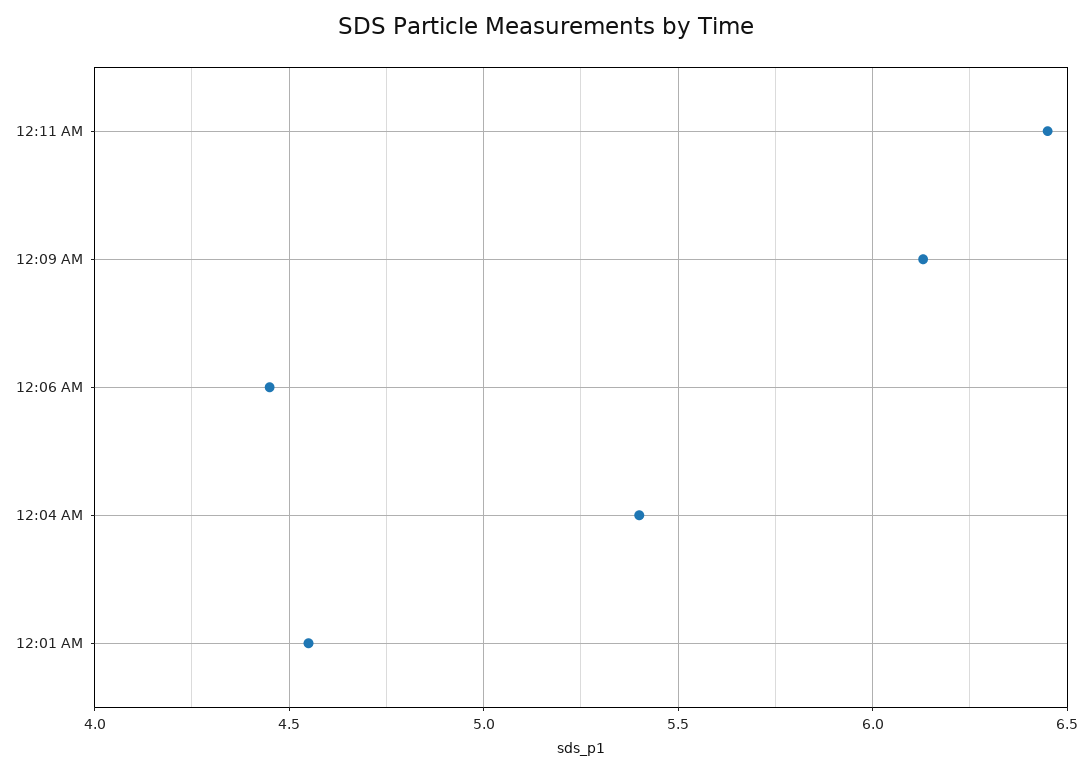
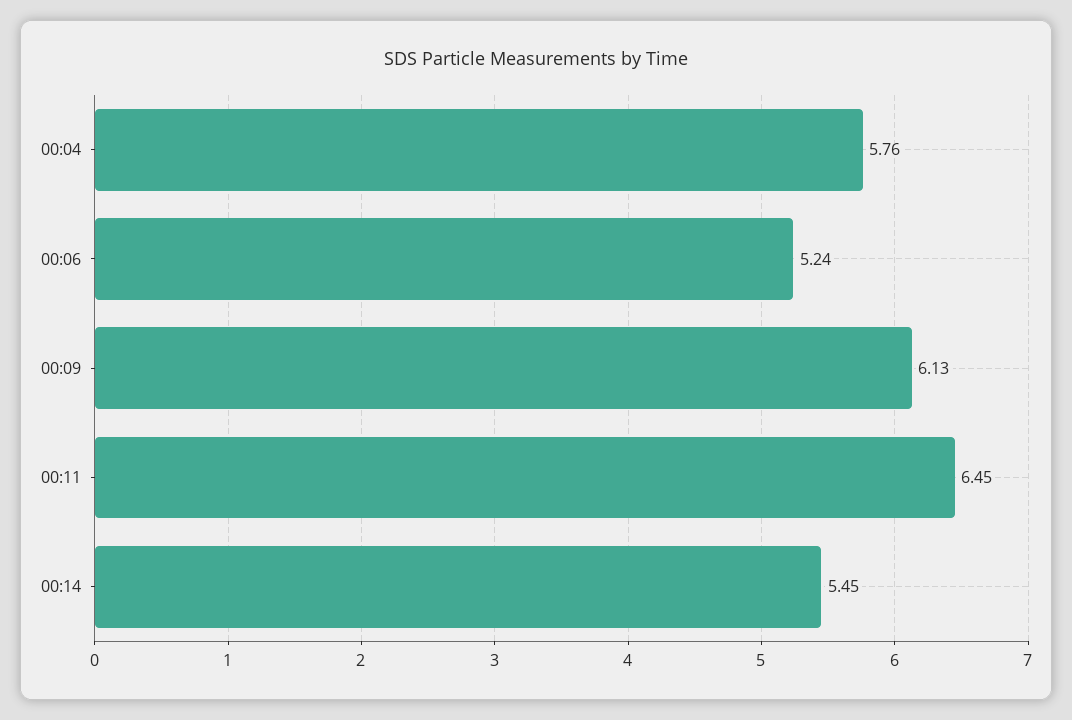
12:06 AM: 4.45 -> 5.24
12:04 AM: 5.4 -> 5.76
12:01 AM: 4.55 -> none
00:14: none -> 5.45

